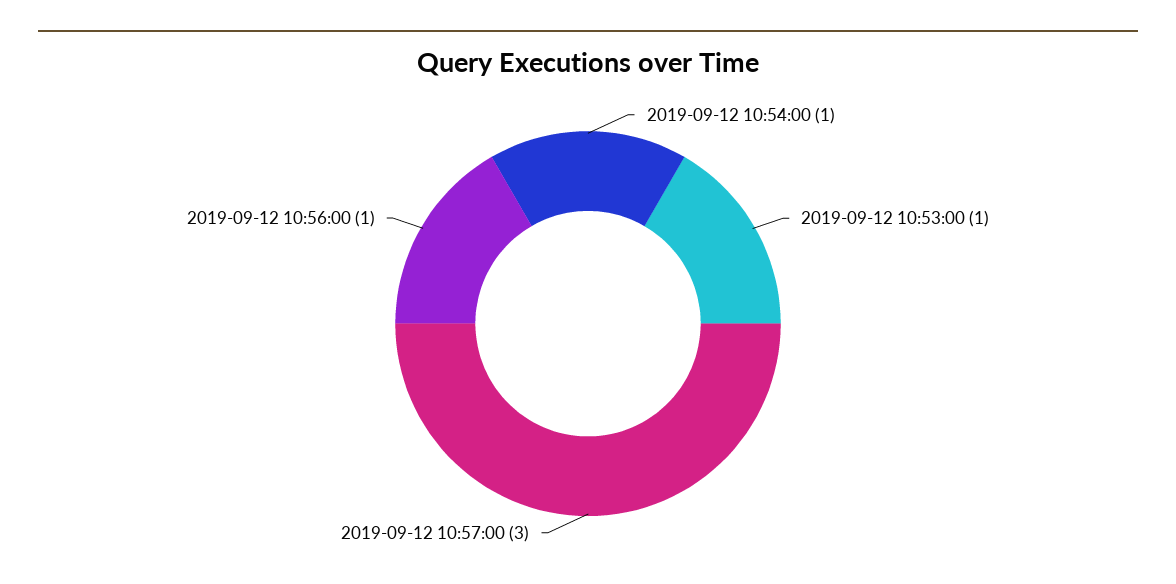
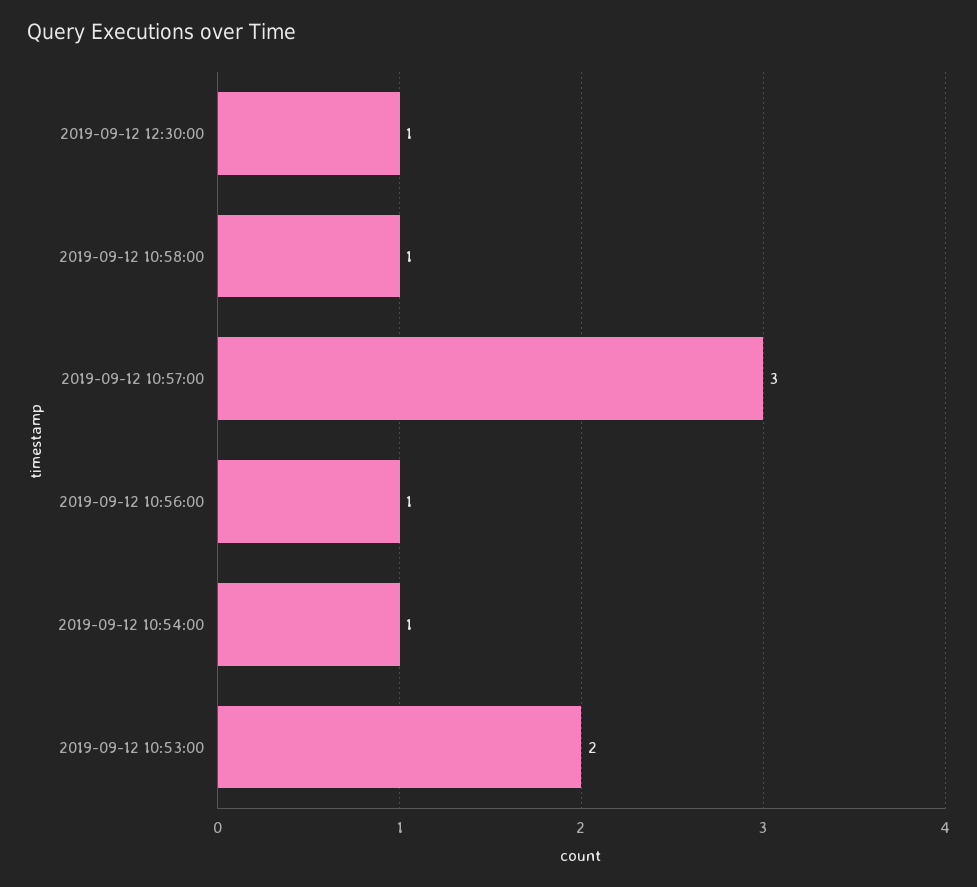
2019-09-12 10:53:00: 1 -> 2
2019-09-12 12:30:00: none -> 1
2019-09-12 10:58:00: none -> 1

